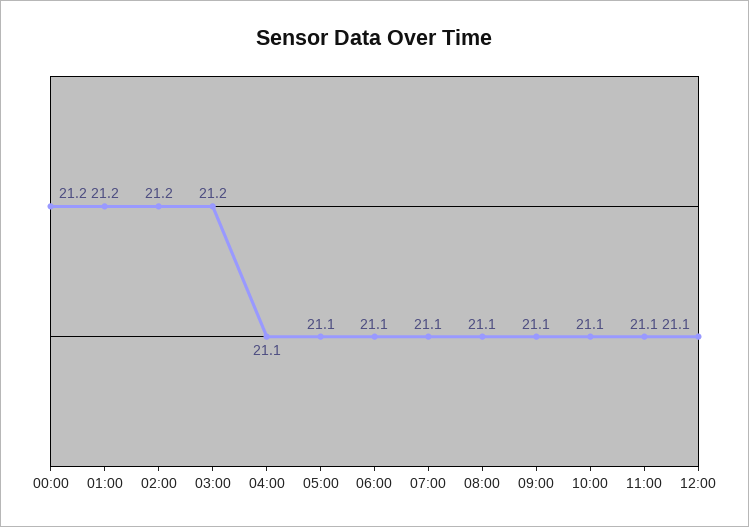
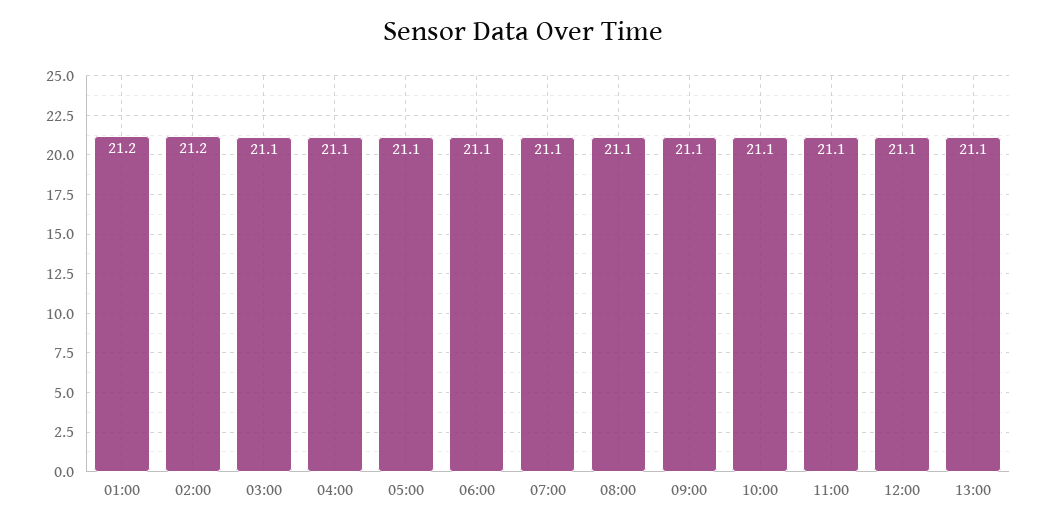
00:00: 21.2 -> none
03:00: 21.2 -> 21.1
13:00: none -> 21.1

